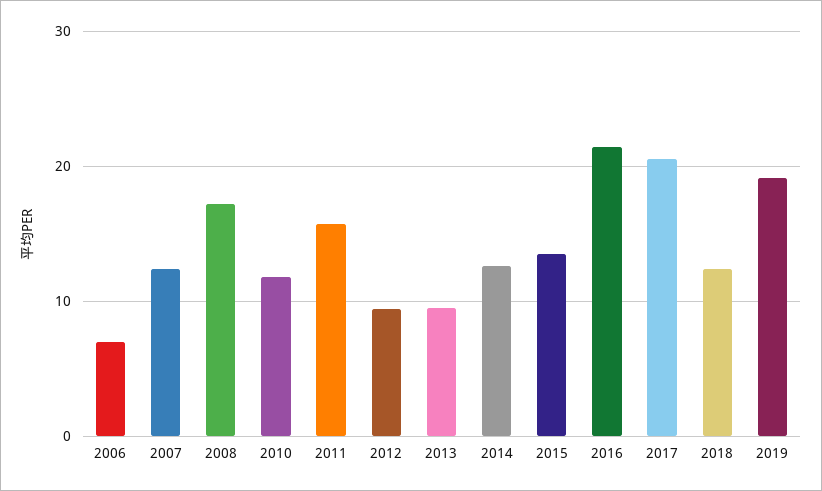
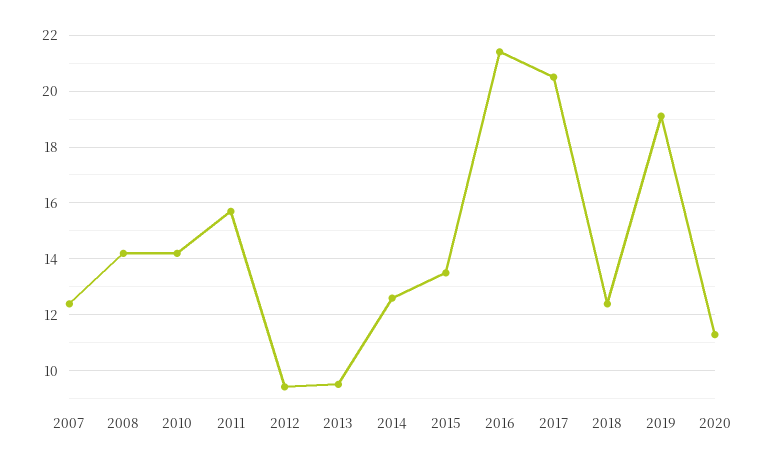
2006: 7 -> none
2008: 17 -> 14.25
2010: 12 -> 14.25
2020: none -> 11.25

